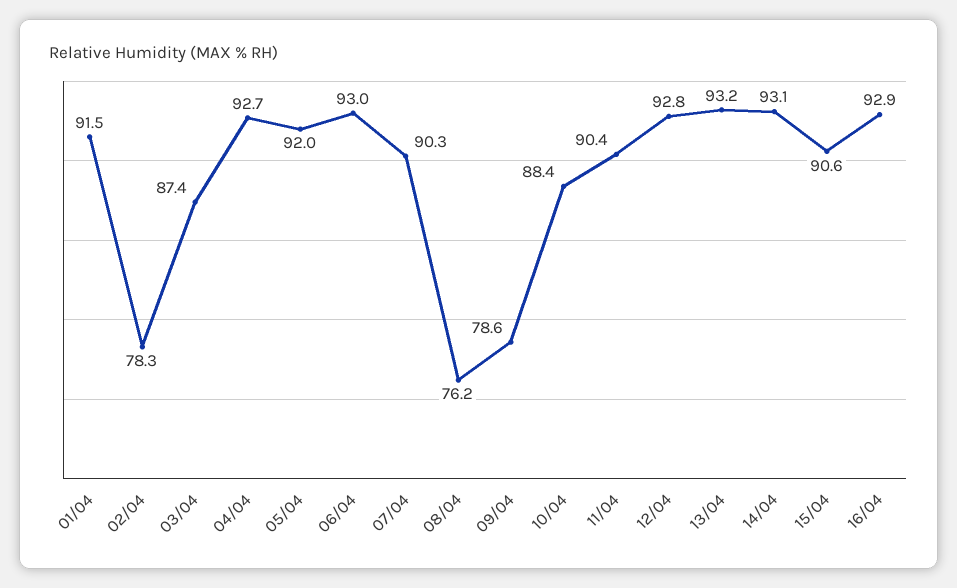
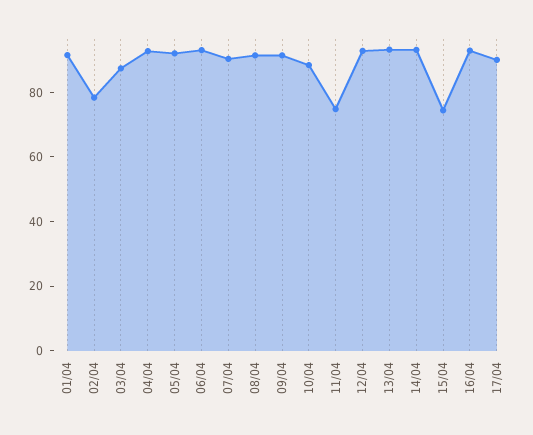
08/04: 76.2 -> 90
09/04: 78.6 -> 90
11/04: 90.4 -> 75
15/04: 90.6 -> 75
17/04: none -> 90

